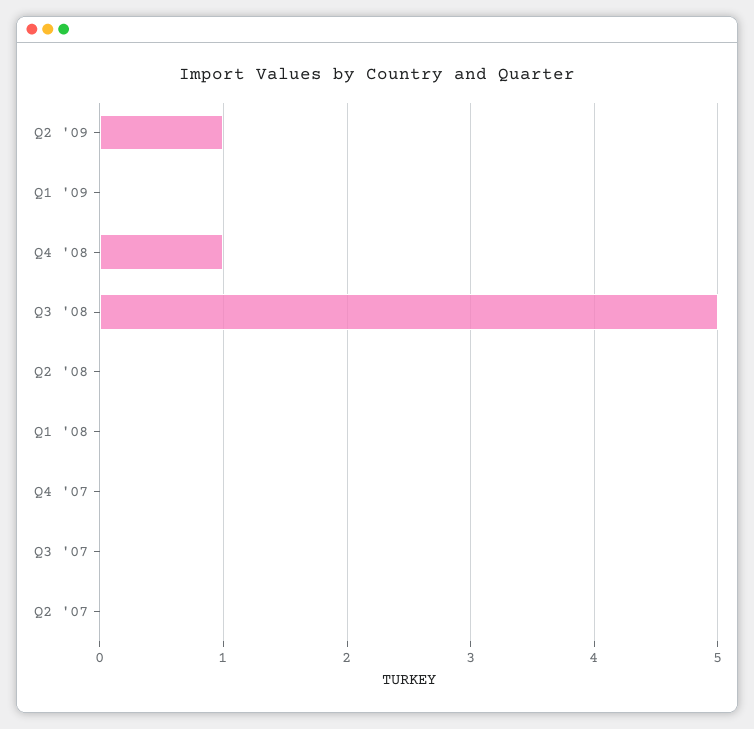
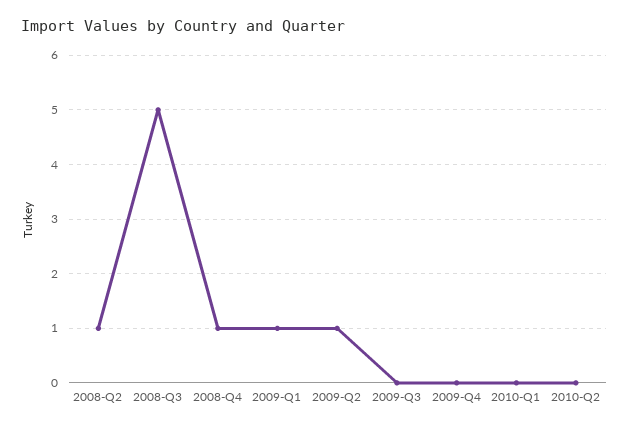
Q1 '09: 0 -> 1
Q2 '08: 0 -> 1
Q1 '08: 0 -> none
Q4 '07: 0 -> none
Q3 '07: 0 -> none
Q2 '07: 0 -> none
2009-Q3: none -> 0
2009-Q4: none -> 0
2010-Q1: none -> 0
2010-Q2: none -> 0

